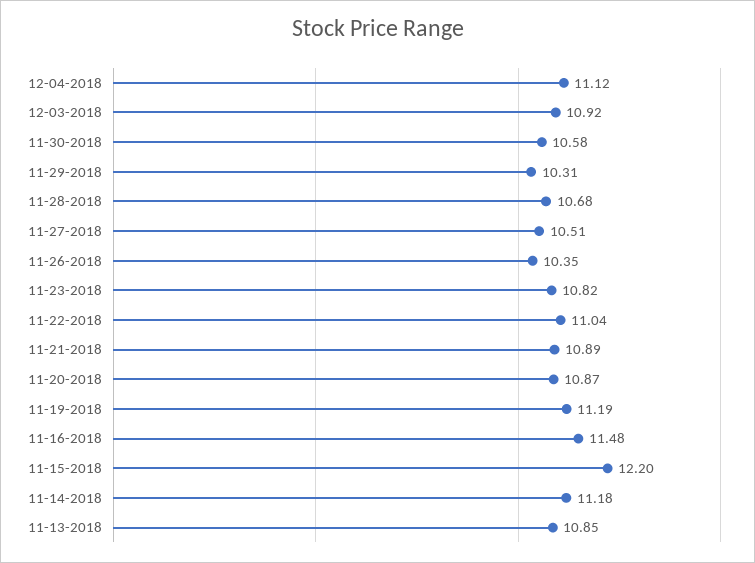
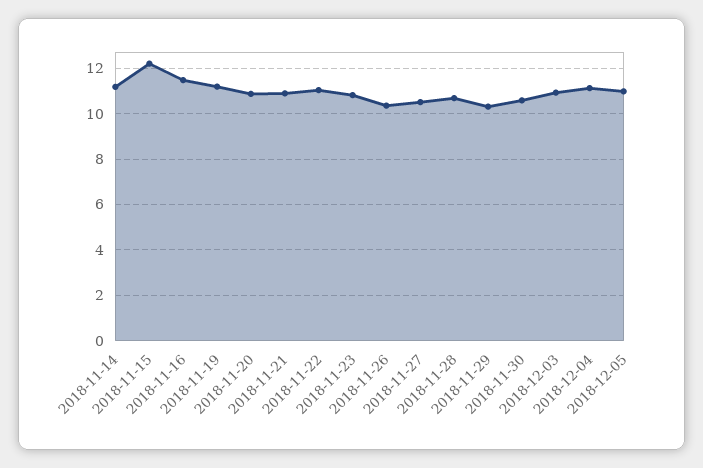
11-13-2018: 10.85 -> none
2018-12-05: none -> 11

